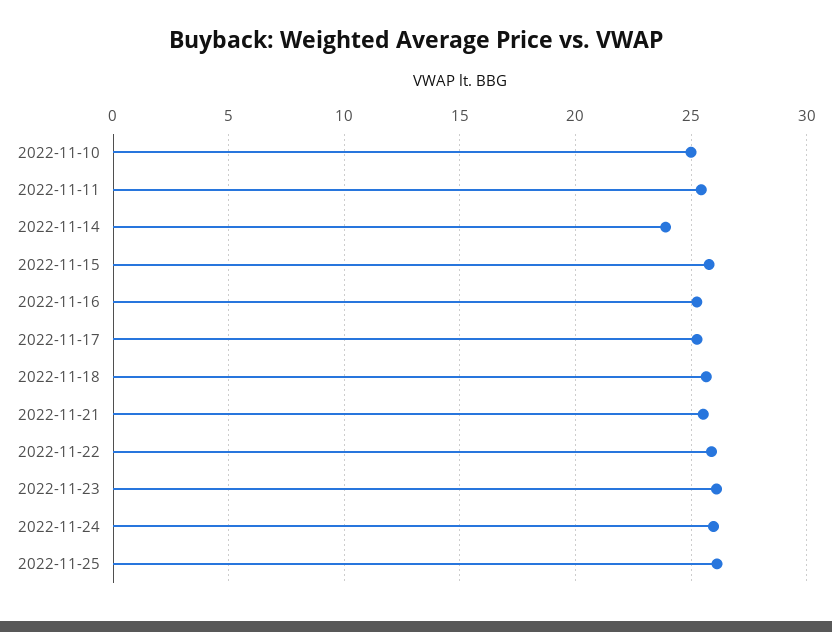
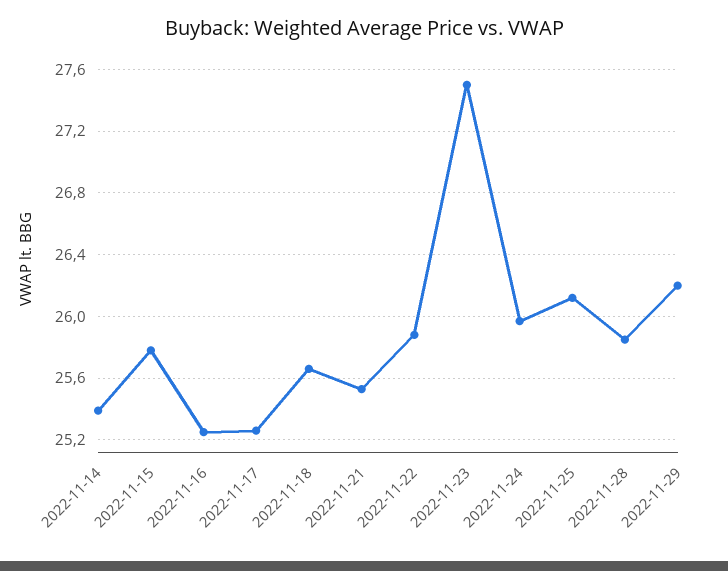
2022-11-10: 25 -> none
2022-11-11: 25.5 -> none
2022-11-14: 24 -> 25.4
2022-11-23: 26 -> 27.5
2022-11-28: none -> 25.85
2022-11-29: none -> 26.2

